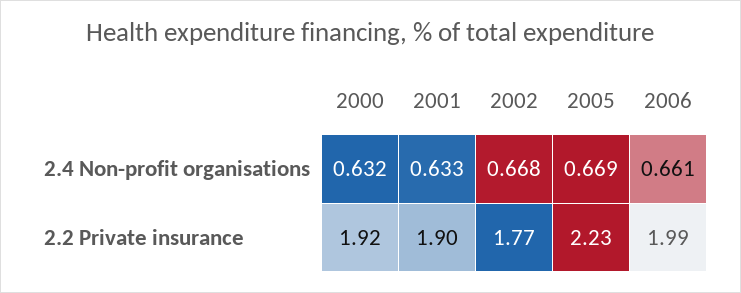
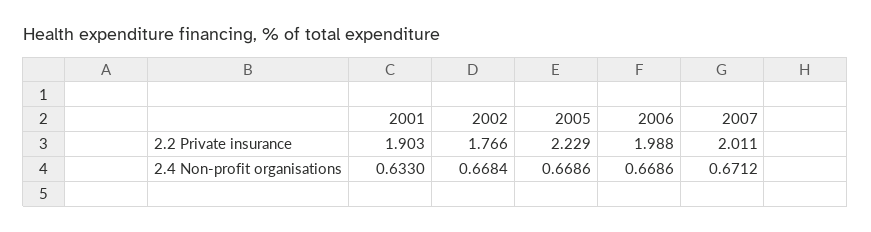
2000, 2.4 Non-profit organisations: 0.632 -> none
2006, 2.4 Non-profit organisations: 0.661 -> 0.6686
2000, 2.2 Private insurance: 1.92 -> none
2007, 2.2 Private insurance: none -> 2.011
2007, 2.4 Non-profit organisations: none -> 0.6712

